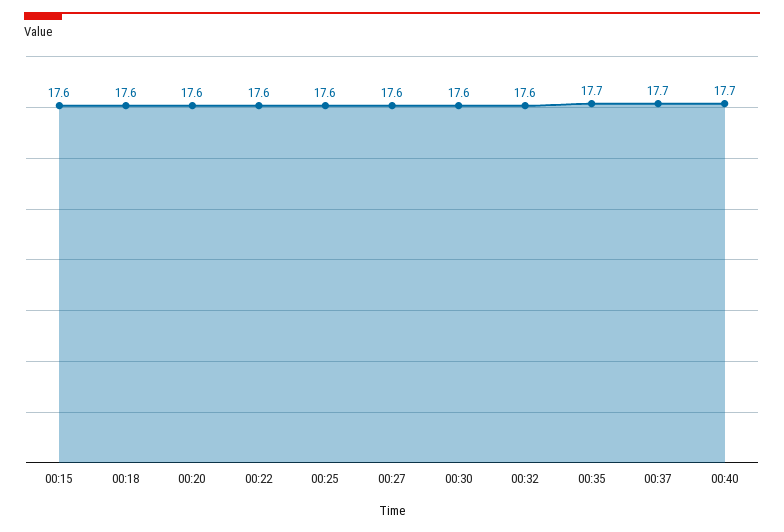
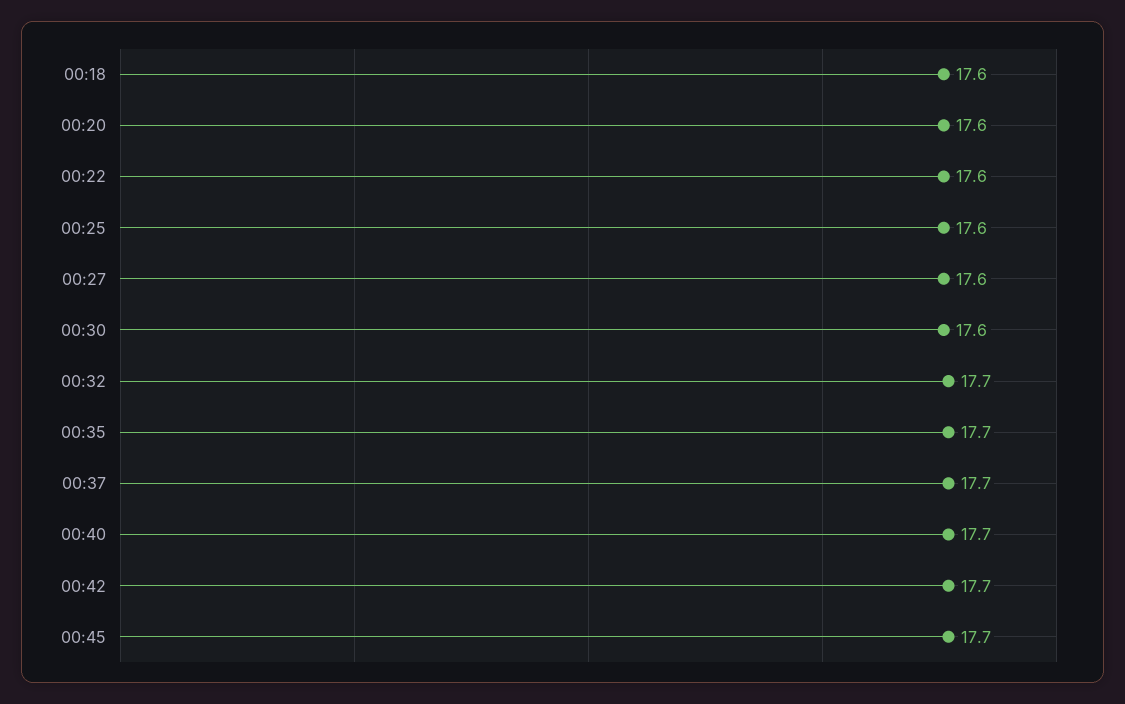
00:15: 17.6 -> none
00:32: 17.6 -> 17.7
00:42: none -> 17.7
00:45: none -> 17.7

